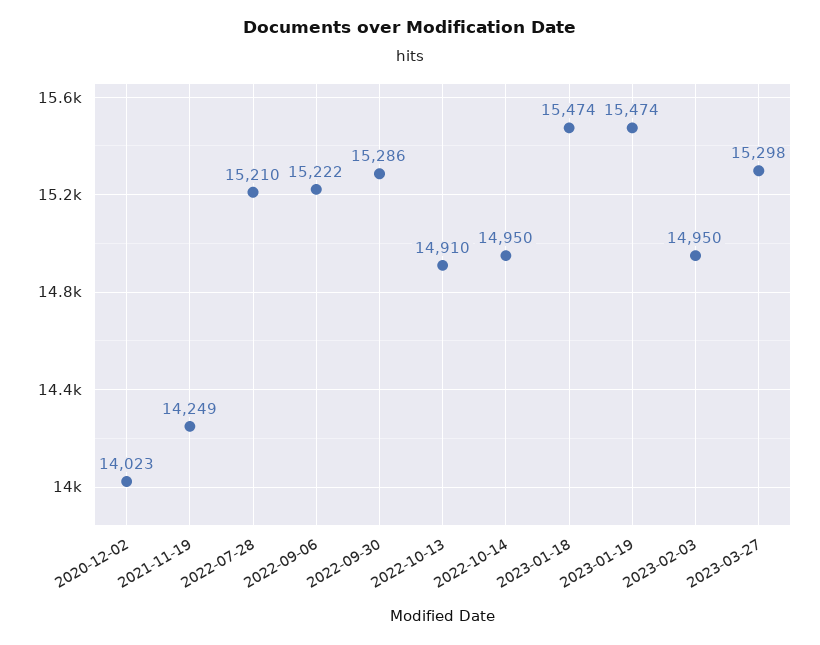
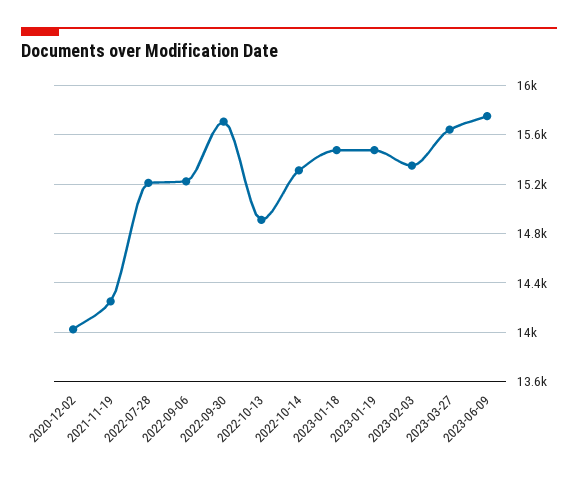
2022-09-30: 15286 -> 15700
2022-10-14: 14950 -> 15300
2023-02-03: 14950 -> 15350
2023-03-27: 15298 -> 15650
2023-06-09: none -> 15750

